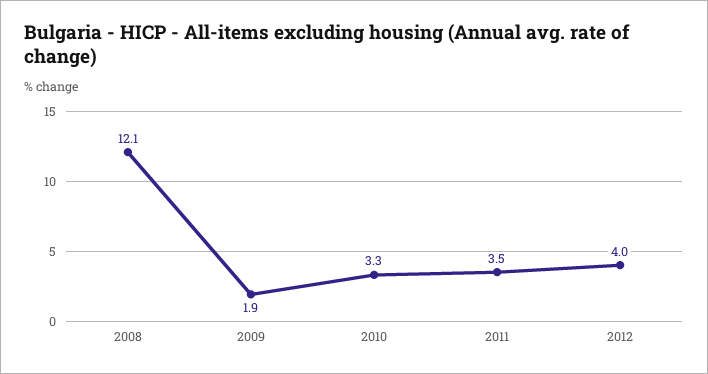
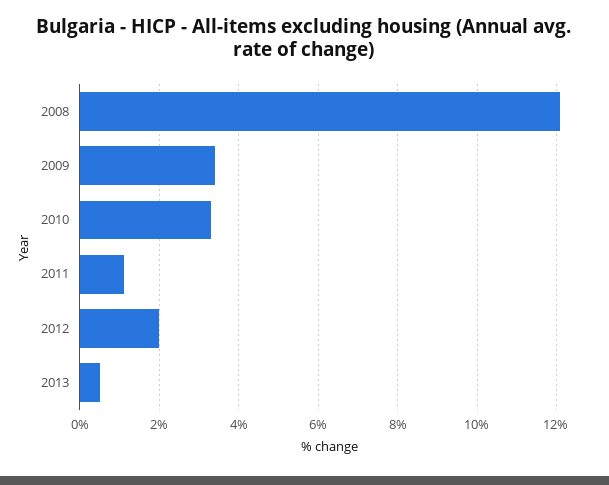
2009: 1.9 -> 3.5
2011: 3.5 -> 1
2012: 4 -> 2
2013: none -> 0.5

